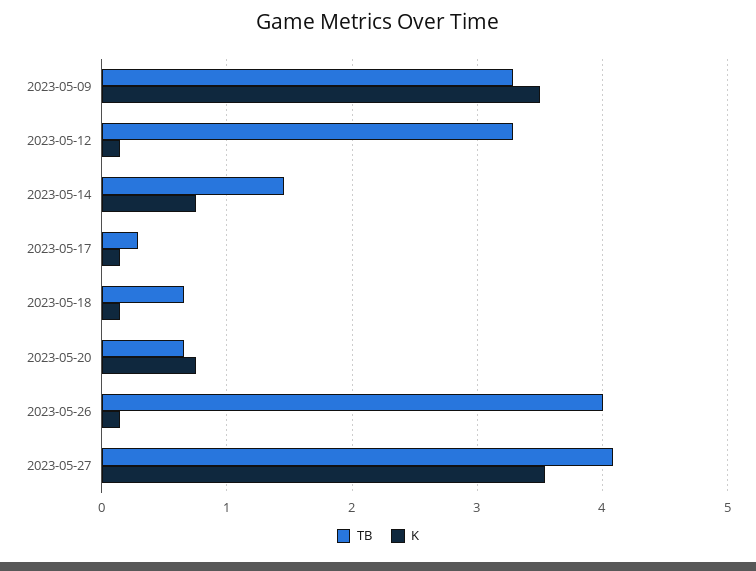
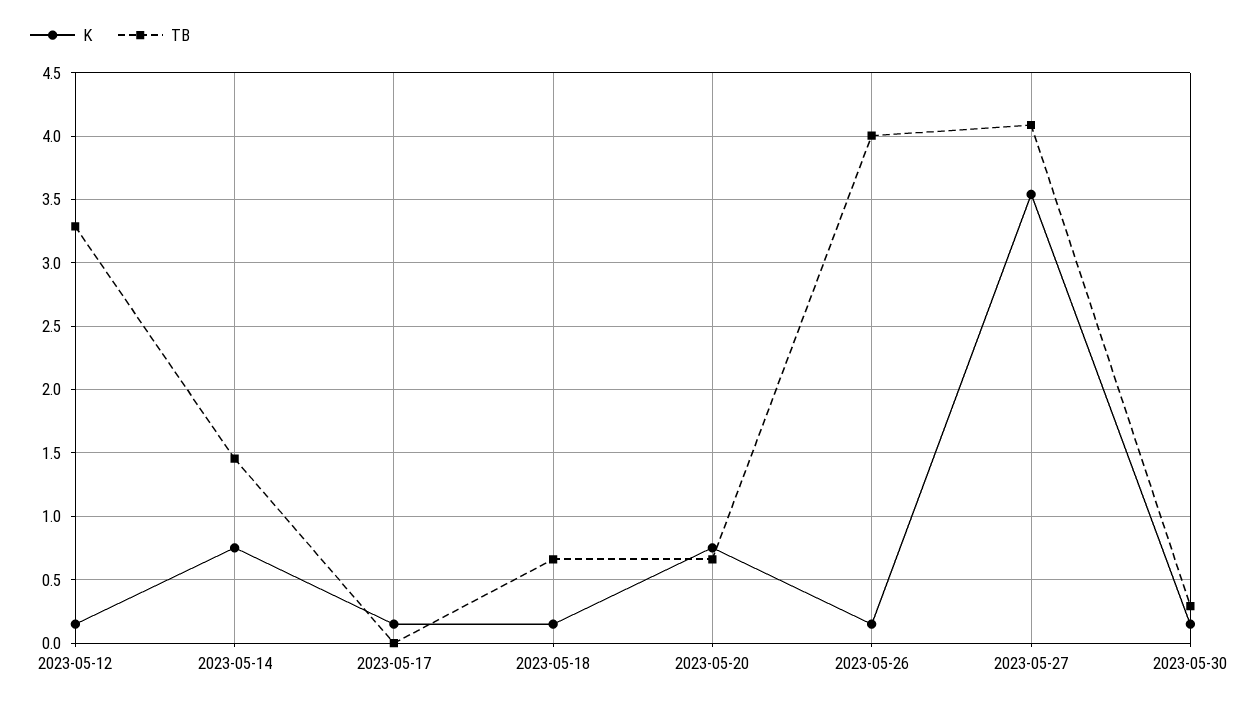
TB, 2023-05-09: 3.3 -> none
K, 2023-05-09: 3.5 -> none
TB, 2023-05-17: 0.3 -> 0
K, 2023-05-30: none -> 0.15
TB, 2023-05-30: none -> 0.3

